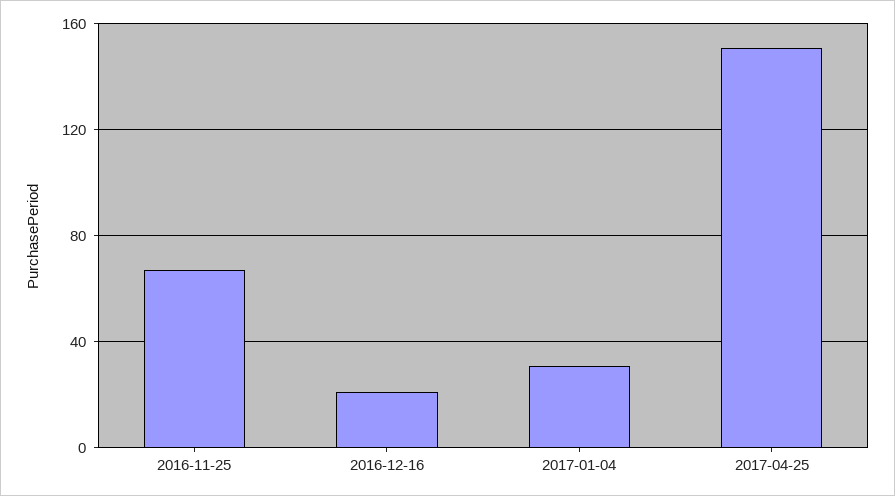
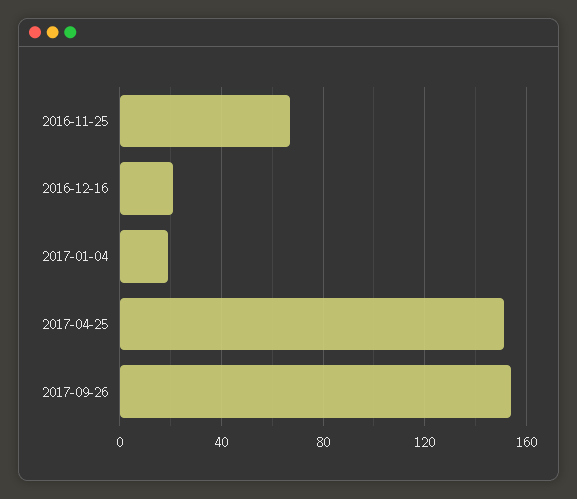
2017-01-04: 30 -> 20
2017-09-26: none -> 155

